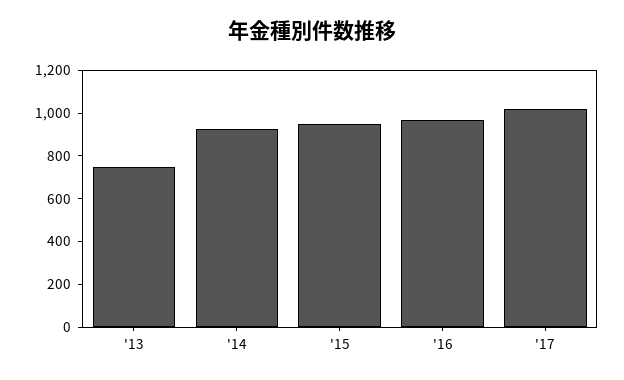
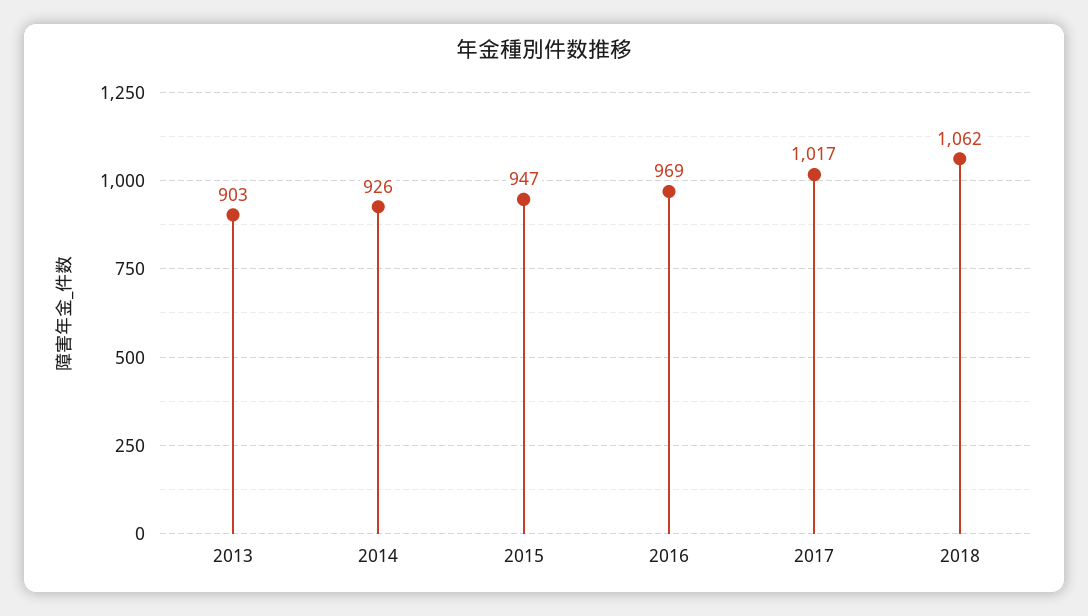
'13: 750 -> 903
2018: none -> 1062

